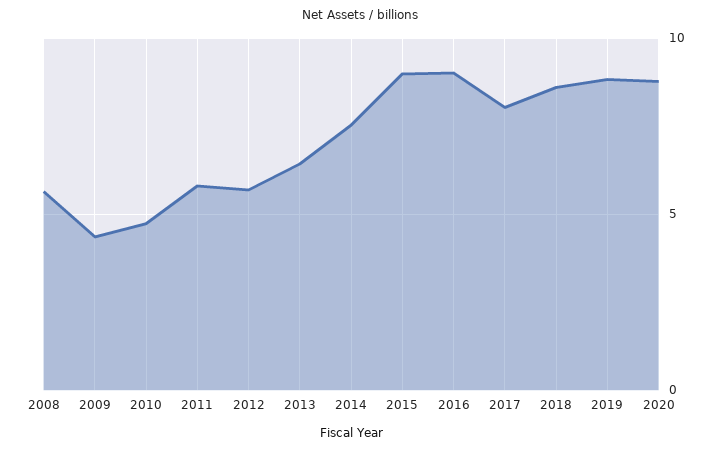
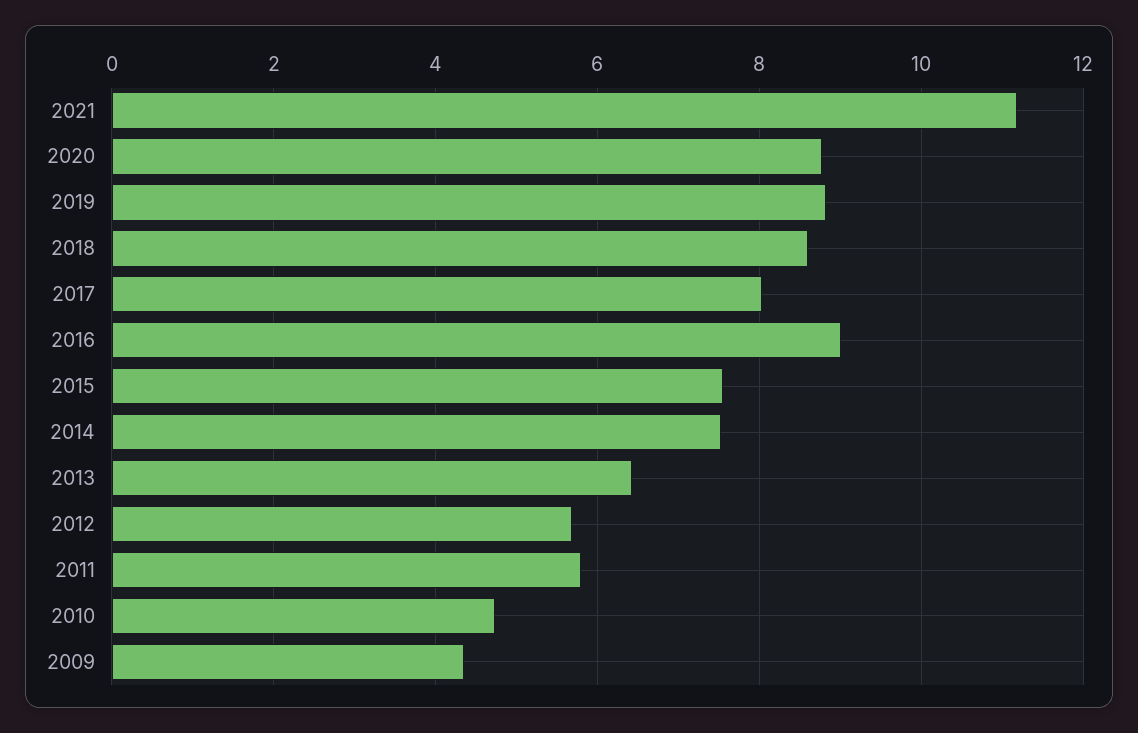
2008: 5.5 -> none
2015: 9 -> 7.6
2021: none -> 11.2

